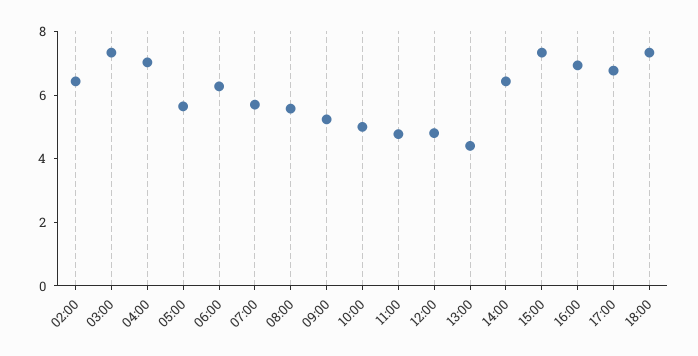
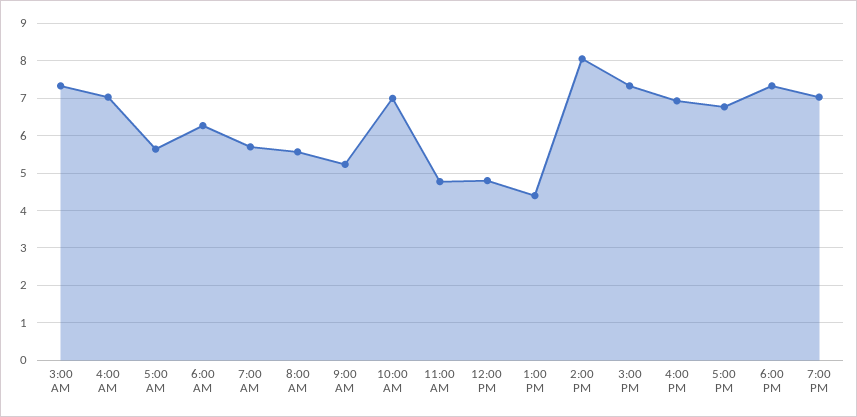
02:00: 6.5 -> none
10:00: 5 -> 7
14:00: 6.5 -> 8
7:00 PM: none -> 7

